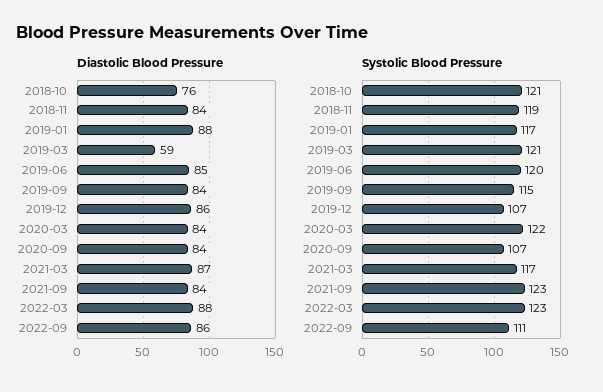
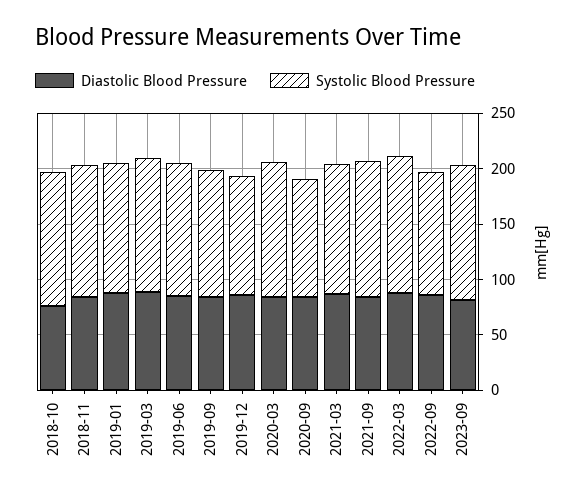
Diastolic Blood Pressure, 2019-03: 59 -> 90
Diastolic Blood Pressure, 2023-09: none -> 80
Systolic Blood Pressure, 2023-09: none -> 120

